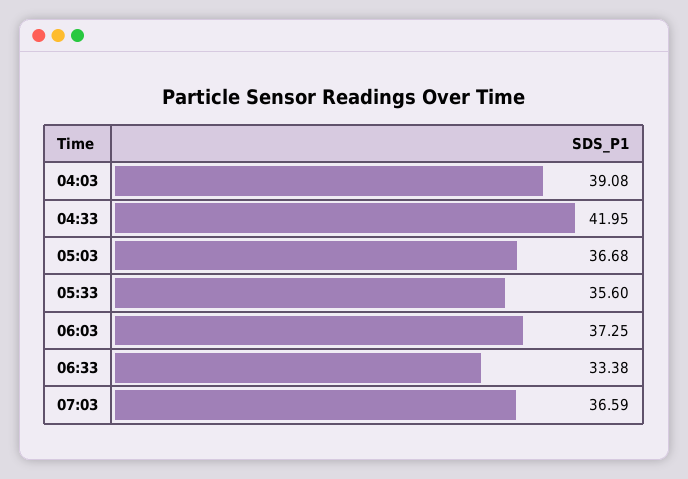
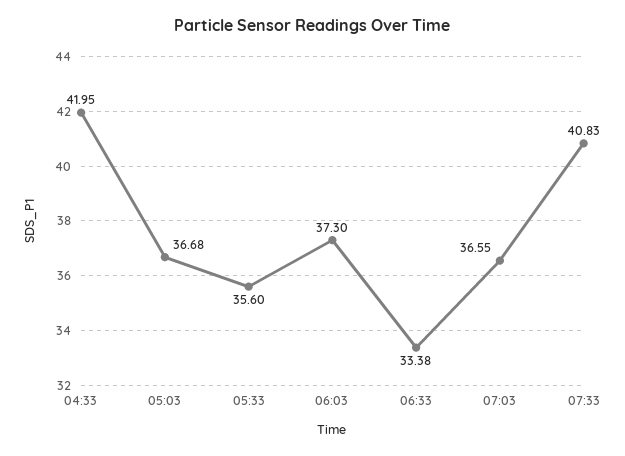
04:03: 39.08 -> none
06:03: 37.25 -> 37.3
07:03: 36.59 -> 36.55
07:33: none -> 40.83

